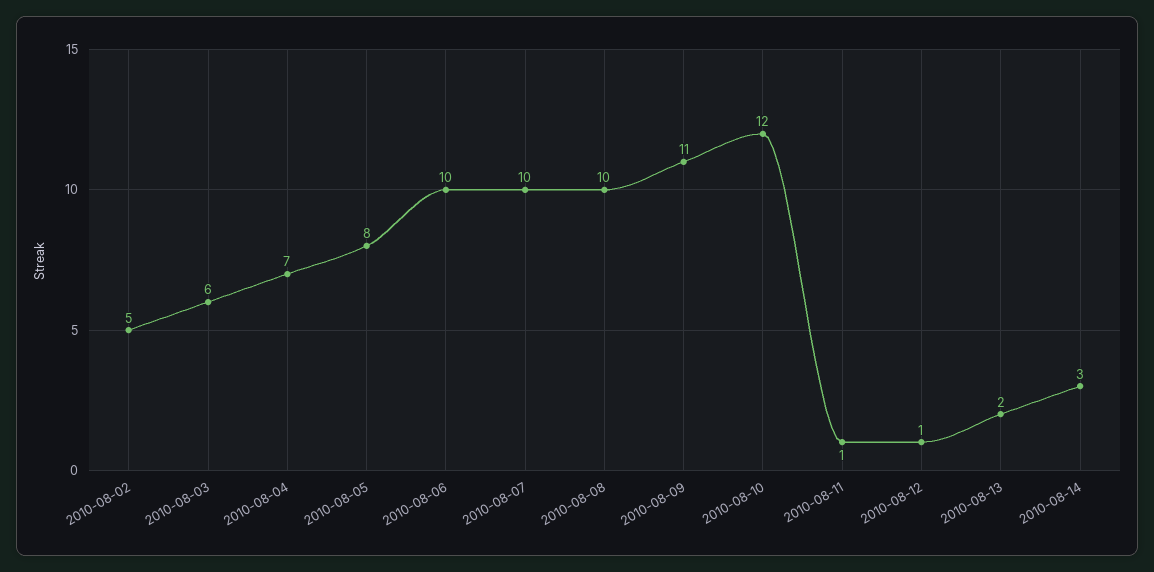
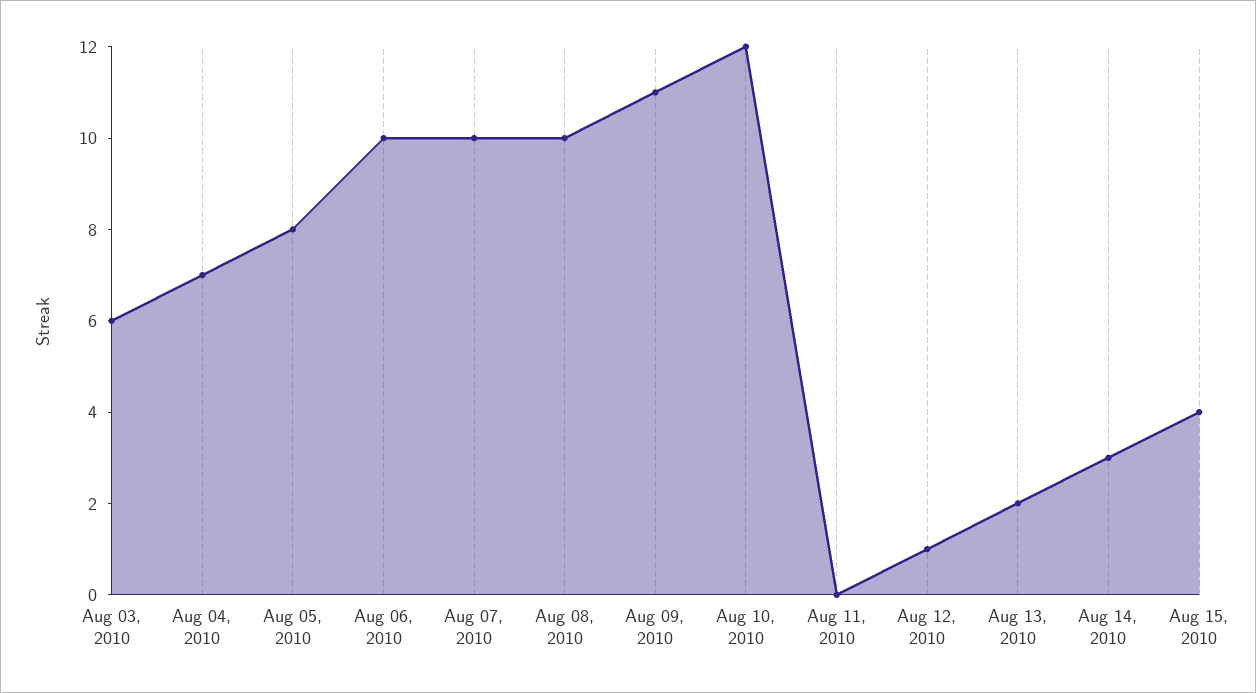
2010-08-02: 5 -> none
2010-08-11: 1 -> 0
Aug 15, 2010: none -> 4

